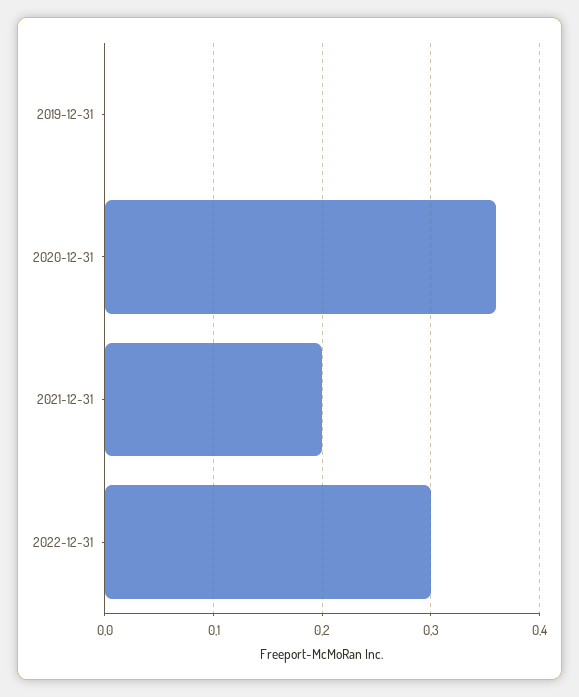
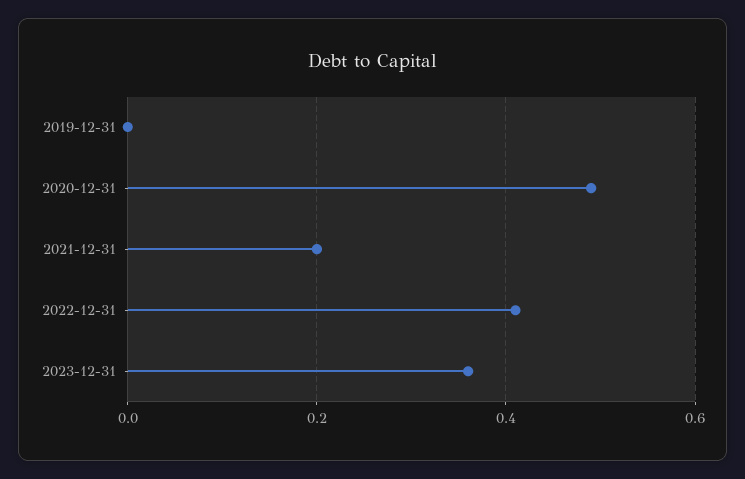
2020-12-31: 0.36 -> 0.5
2022-12-31: 0.3 -> 0.4
2023-12-31: none -> 0.35

